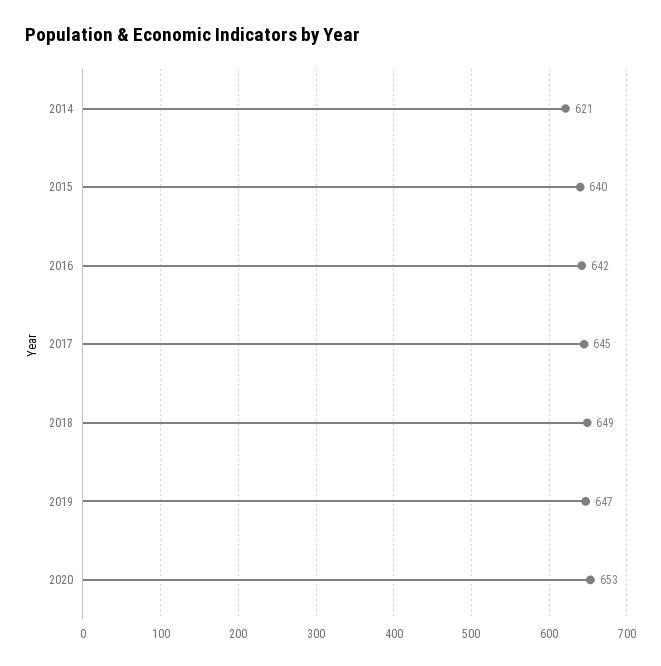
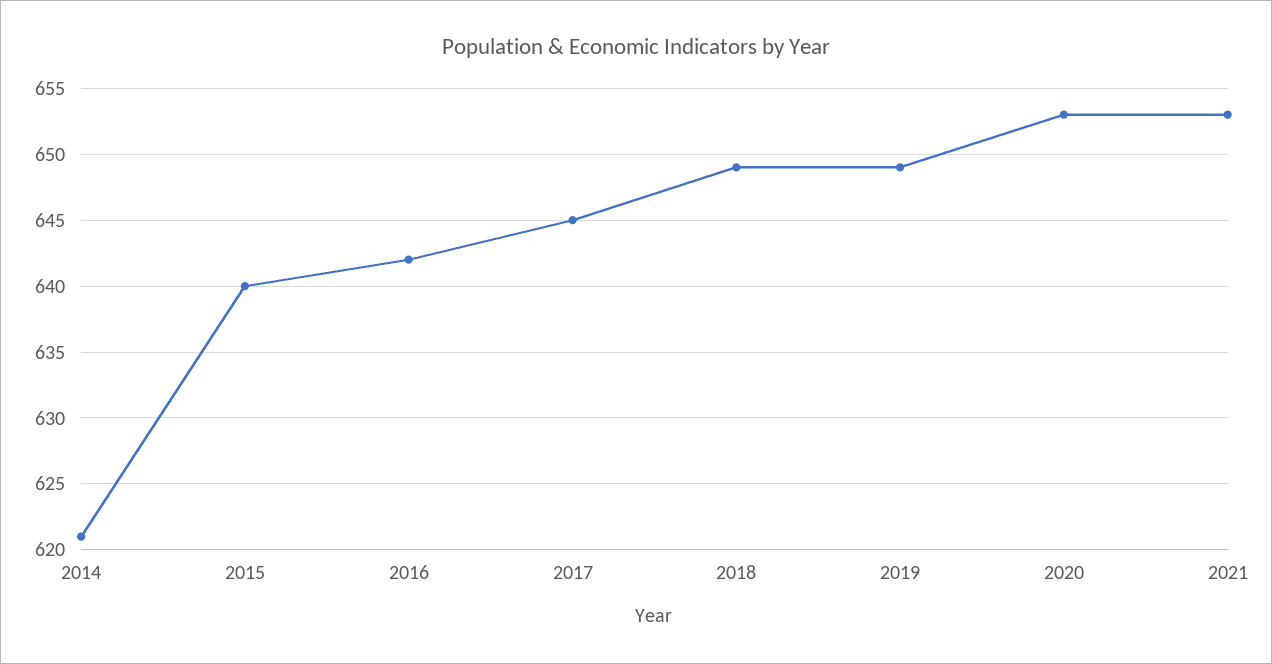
2019: 647 -> 649
2021: none -> 653

